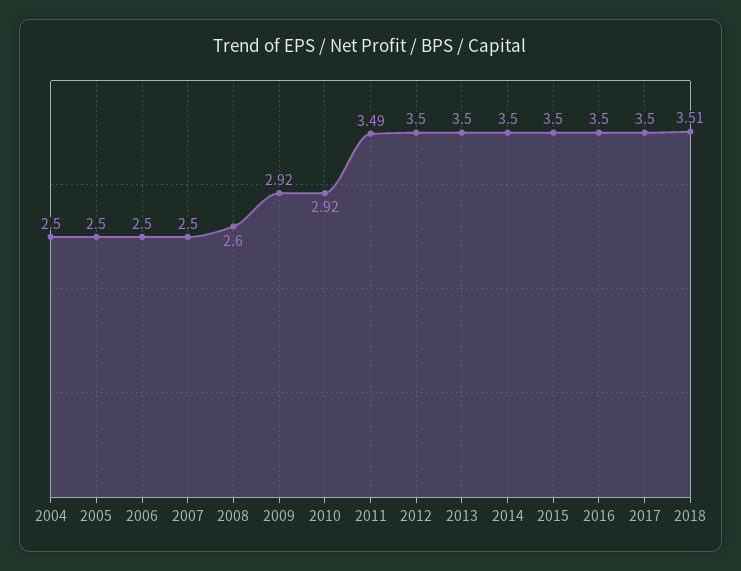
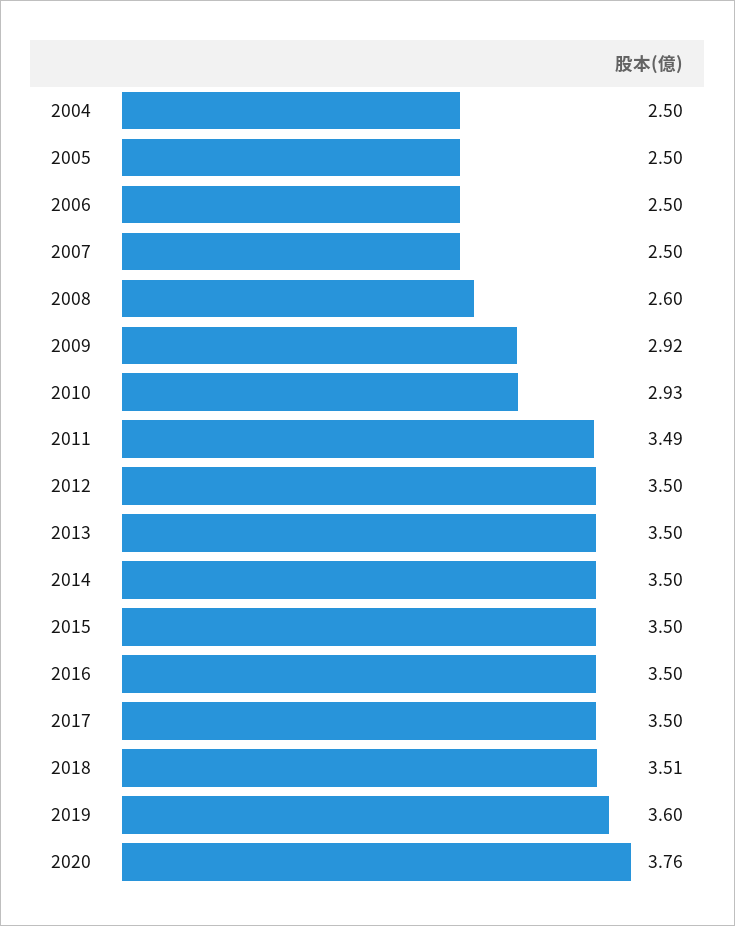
2010: 2.92 -> 2.93
2019: none -> 3.6
2020: none -> 3.76

